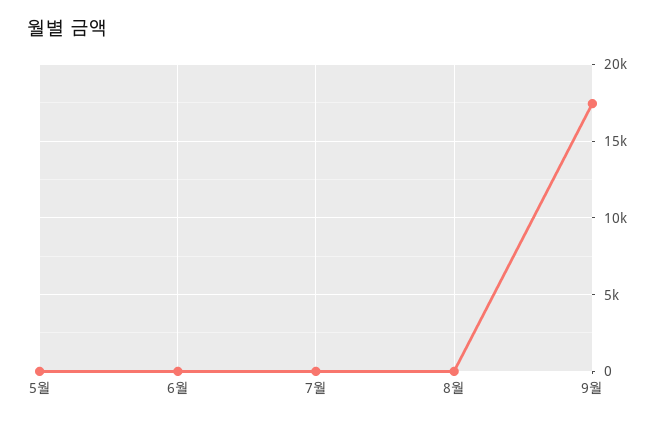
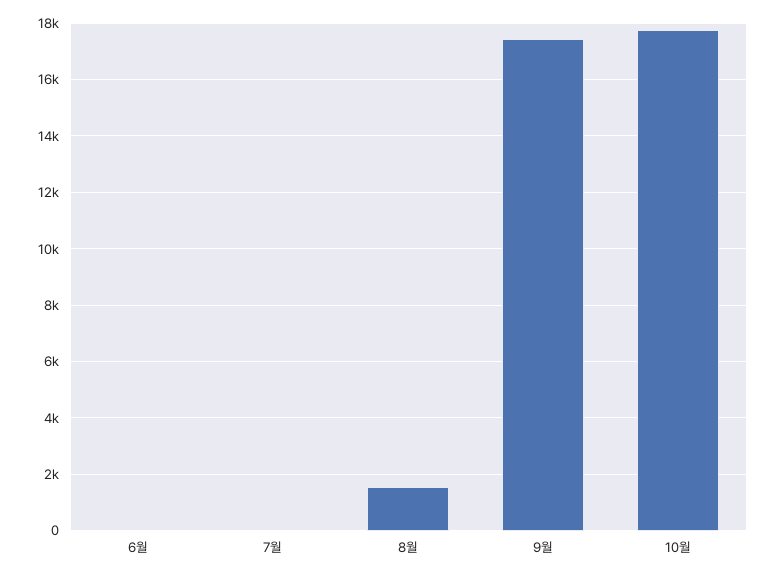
5월: 0 -> none
8월: 0 -> 1500
10월: none -> 17750

